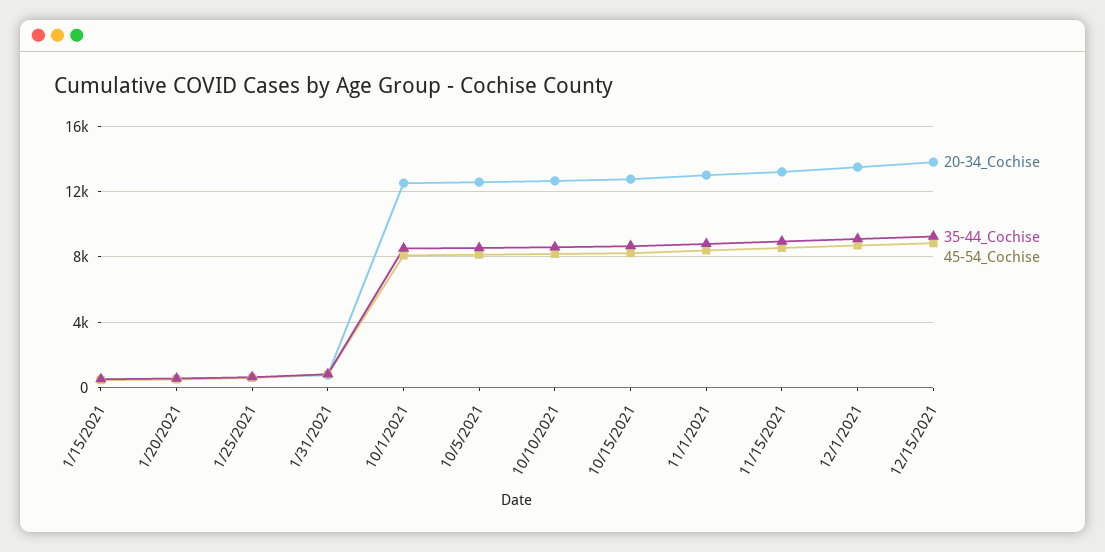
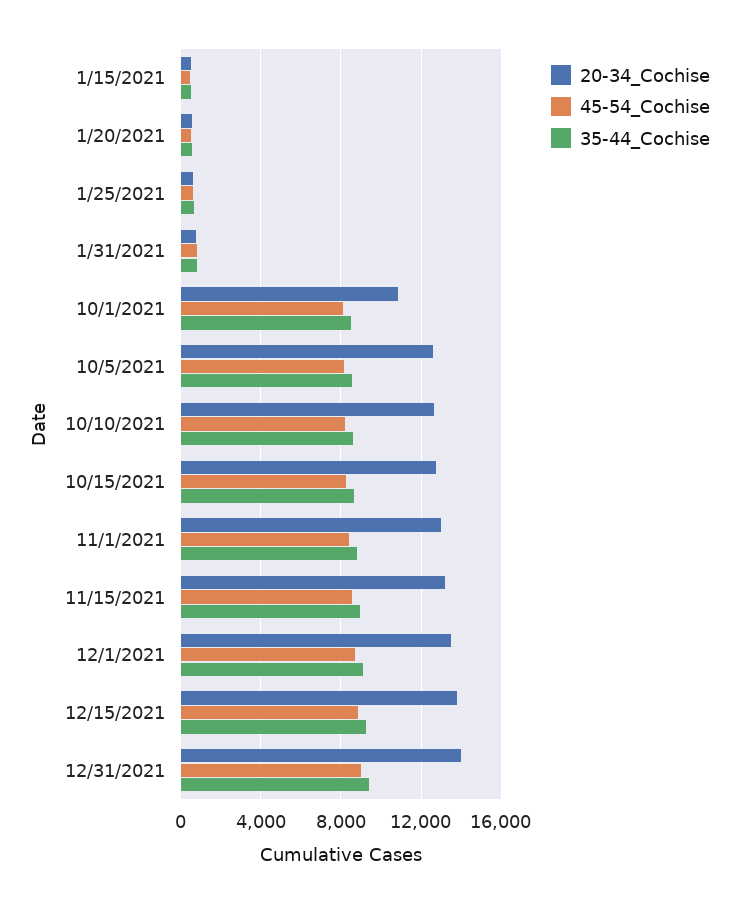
20-34_Cochise, 10/1/2021: 12500 -> 11000
20-34_Cochise, 12/31/2021: none -> 14000
45-54_Cochise, 12/31/2021: none -> 9000
35-44_Cochise, 12/31/2021: none -> 9500

